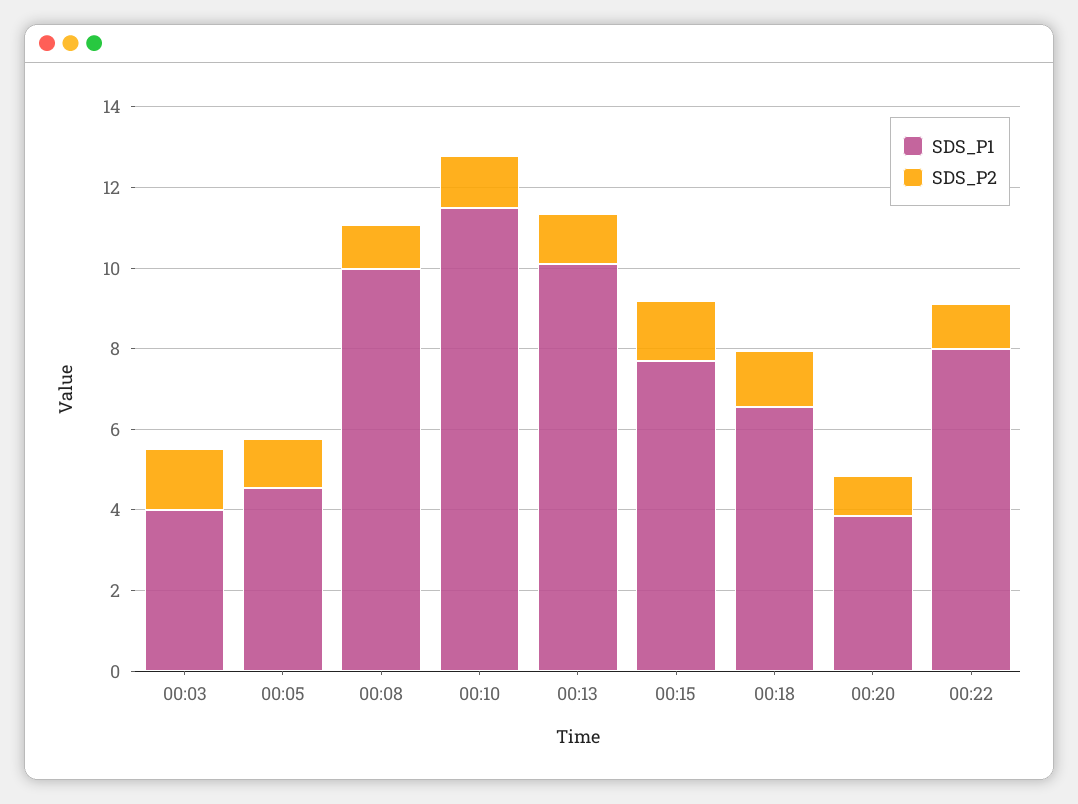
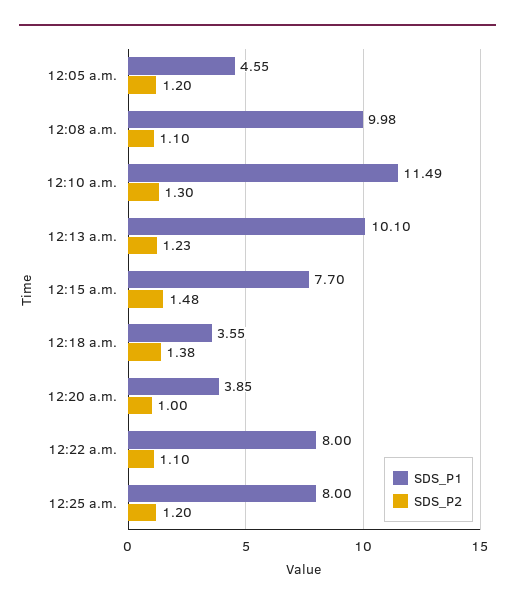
SDS_P1, 00:03: 4 -> none
SDS_P2, 00:03: 1.5 -> none
SDS_P1, 00:18: 6.5 -> 3.55
SDS_P1, 12:25 a.m.: none -> 8
SDS_P2, 12:25 a.m.: none -> 1.2

